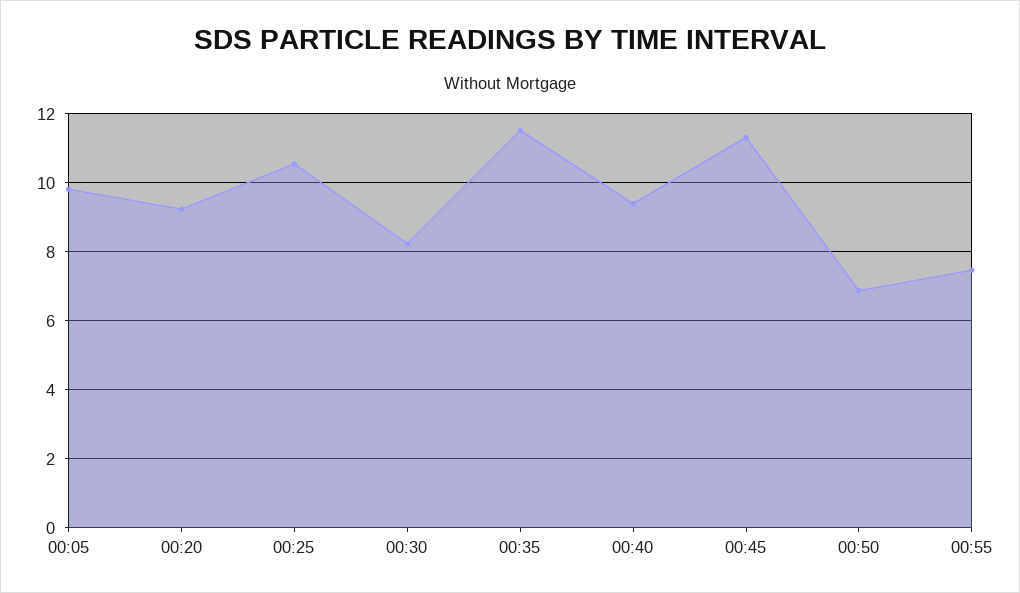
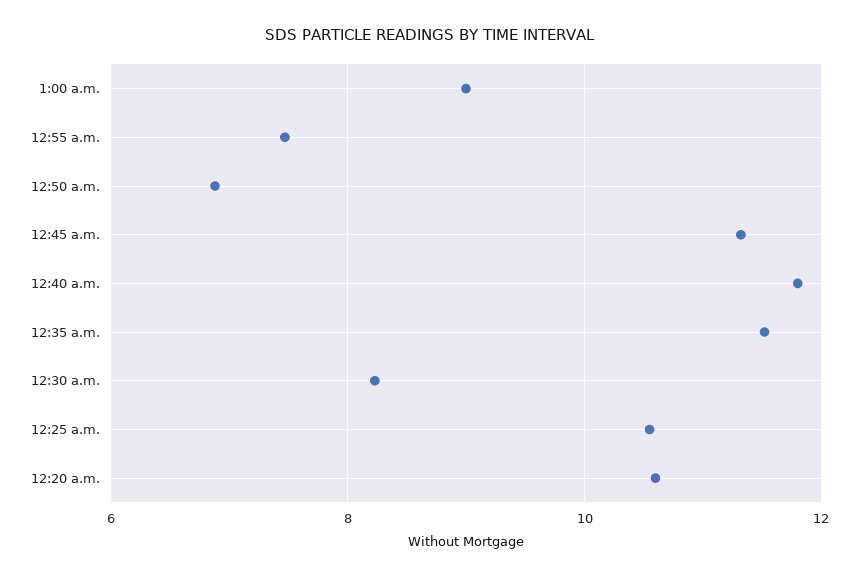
00:05: 9.8 -> none
00:20: 9.2 -> 10.6
00:40: 9.4 -> 11.8
1:00 a.m.: none -> 9

